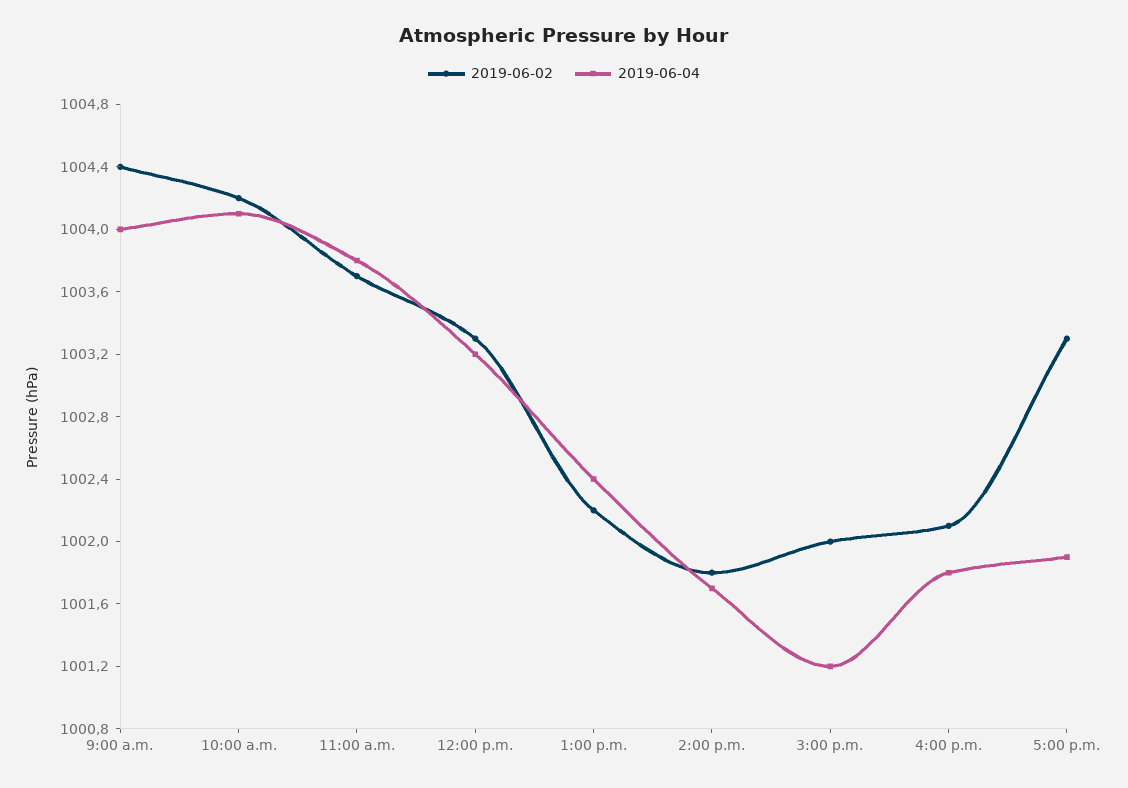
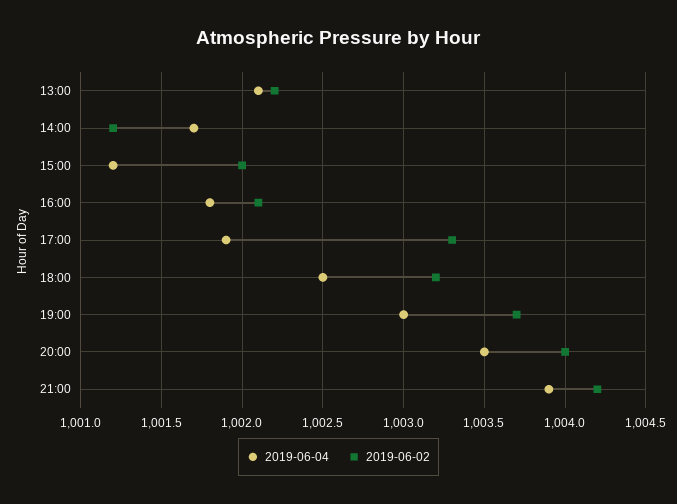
2019-06-02, 9:00 a.m.: 1004.4 -> none
2019-06-04, 9:00 a.m.: 1004 -> none
2019-06-02, 10:00 a.m.: 1004.2 -> none
2019-06-04, 10:00 a.m.: 1004.1 -> none
2019-06-02, 11:00 a.m.: 1003.7 -> none
2019-06-04, 11:00 a.m.: 1003.8 -> none
2019-06-02, 12:00 p.m.: 1003.3 -> none
2019-06-04, 12:00 p.m.: 1003.2 -> none
2019-06-04, 1:00 p.m.: 1002.4 -> 1002.1
2019-06-02, 2:00 p.m.: 1001.8 -> 1001.2
2019-06-04, 18:00: none -> 1002.5
2019-06-02, 18:00: none -> 1003.2
2019-06-04, 19:00: none -> 1003
2019-06-02, 19:00: none -> 1003.7
2019-06-04, 20:00: none -> 1003.5
2019-06-02, 20:00: none -> 1004
2019-06-04, 21:00: none -> 1003.9
2019-06-02, 21:00: none -> 1004.2

